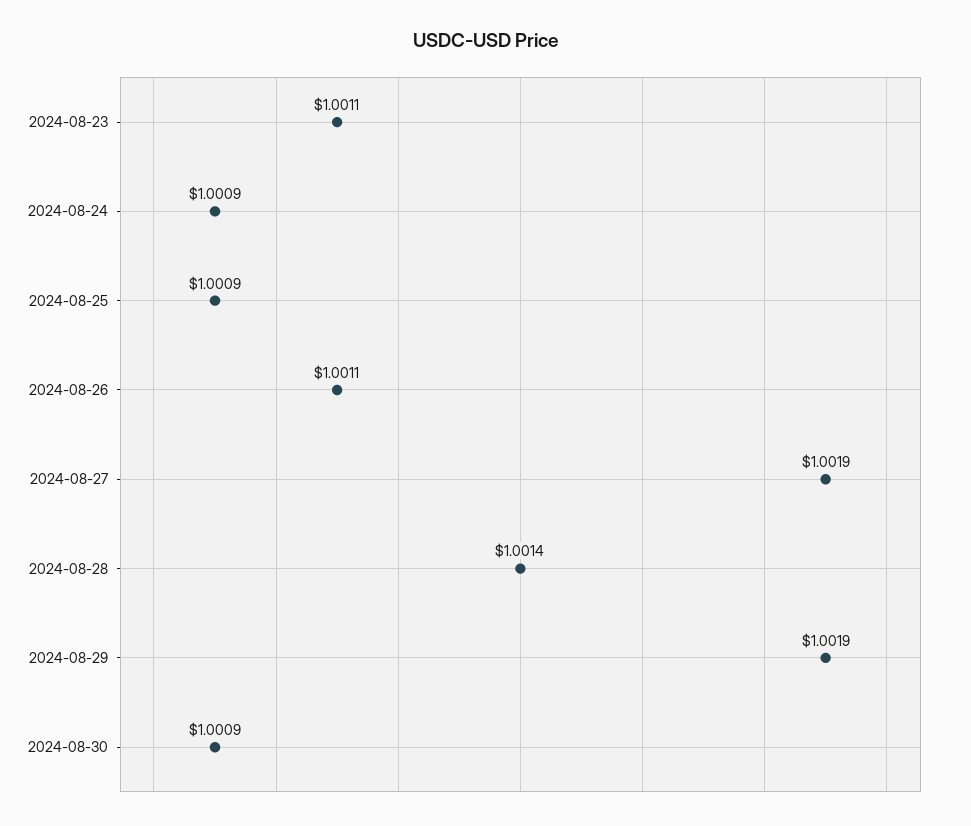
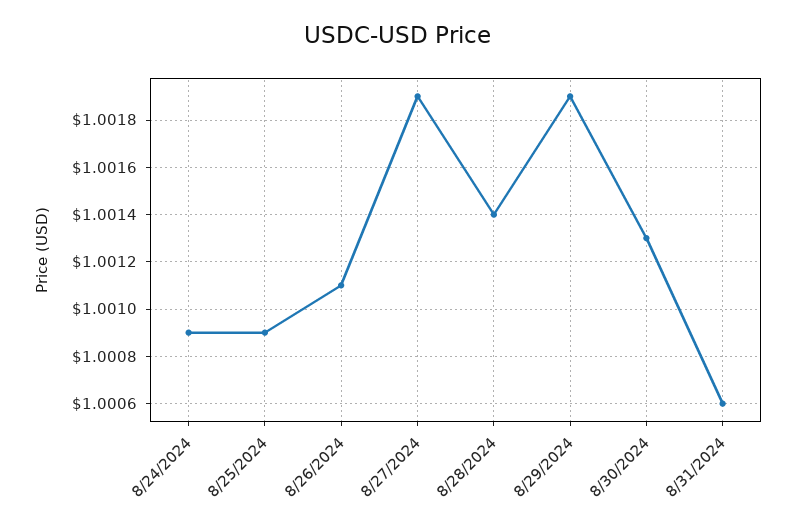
2024-08-23: 1.0011 -> none
2024-08-30: 1.0009 -> 1.0013
8/31/2024: none -> 1.0006

